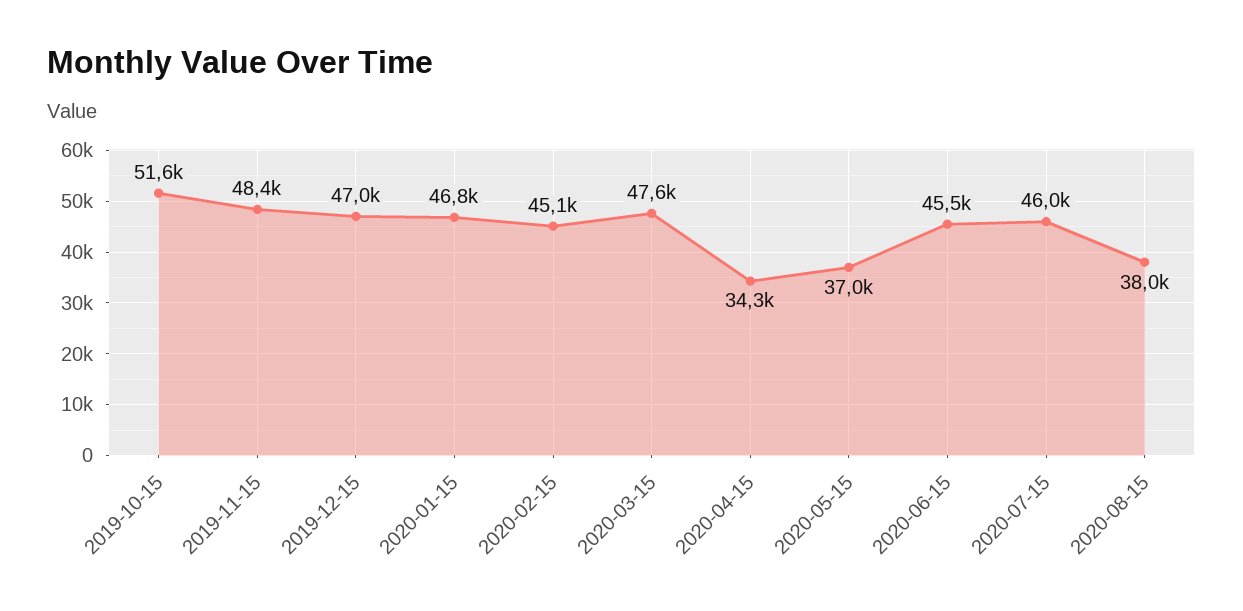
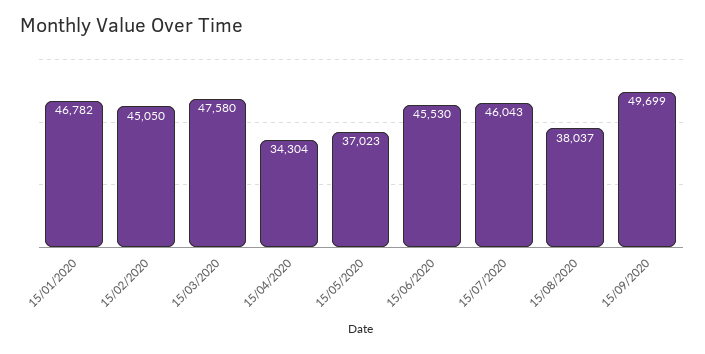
2019-10-15: 51600 -> none
2019-11-15: 48400 -> none
2019-12-15: 47000 -> none
15/09/2020: none -> 49699

